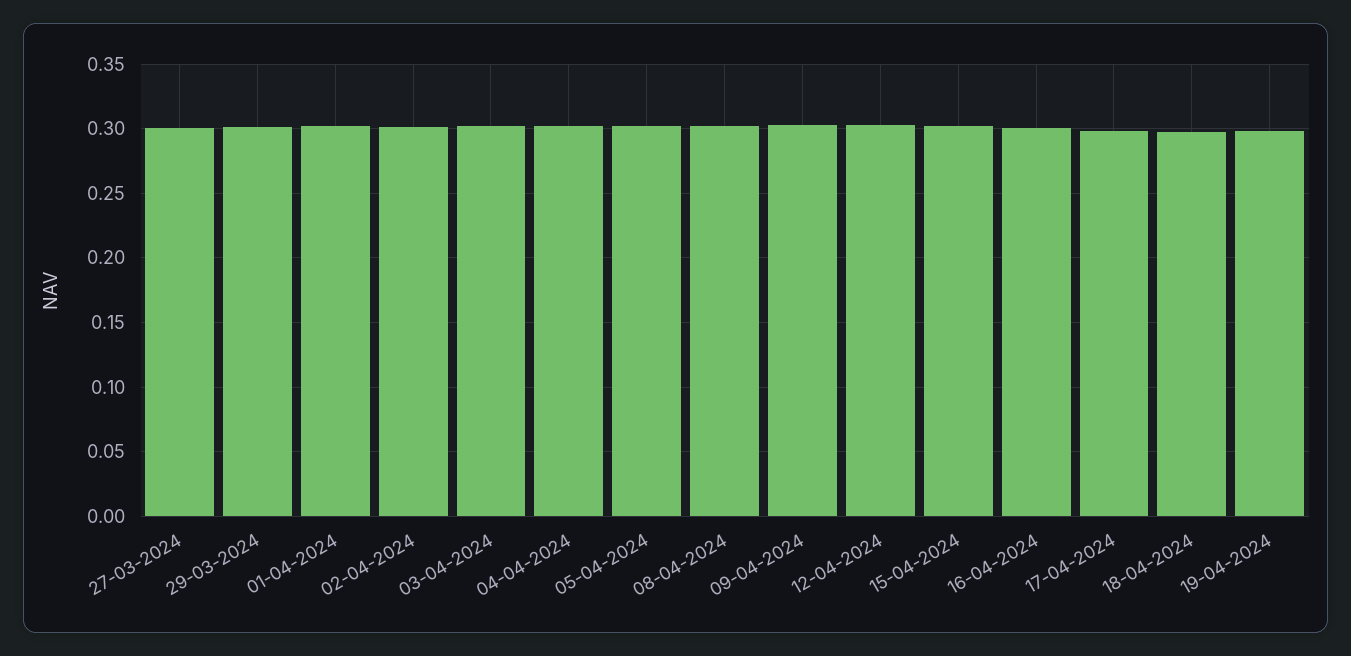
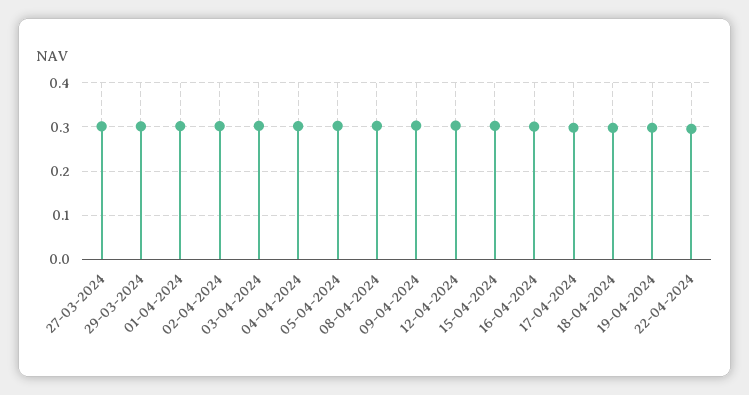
22-04-2024: none -> 0.3

